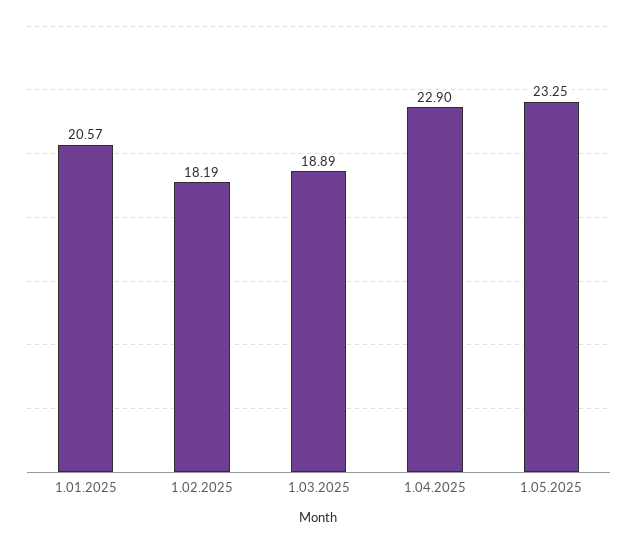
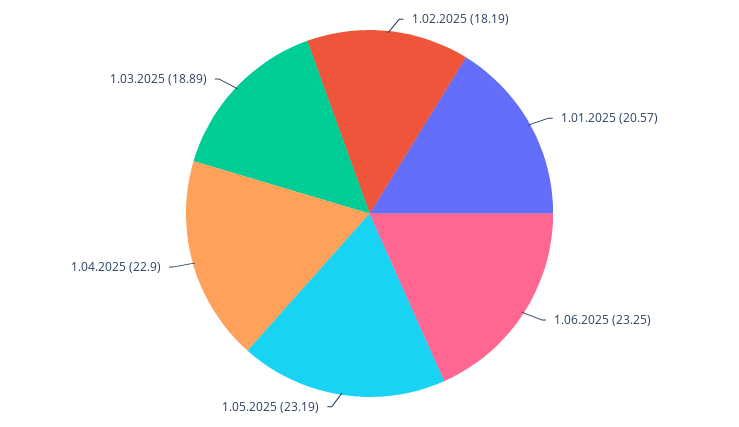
1.05.2025: 23.25 -> 23.19
1.06.2025: none -> 23.25

